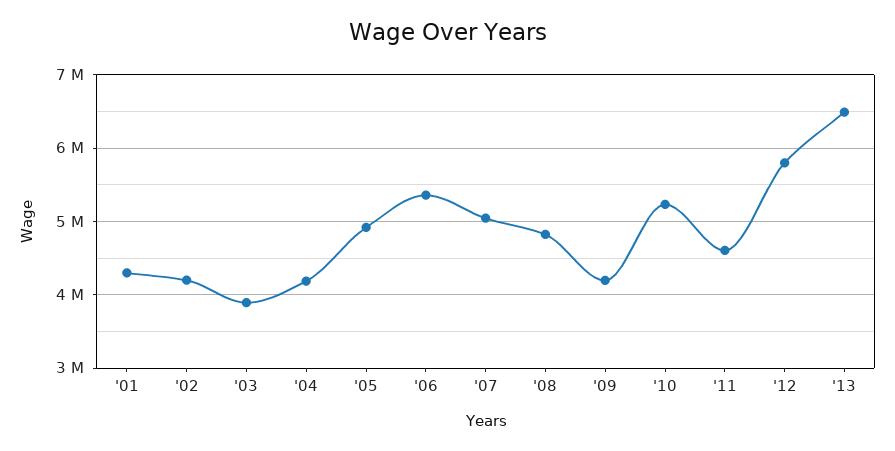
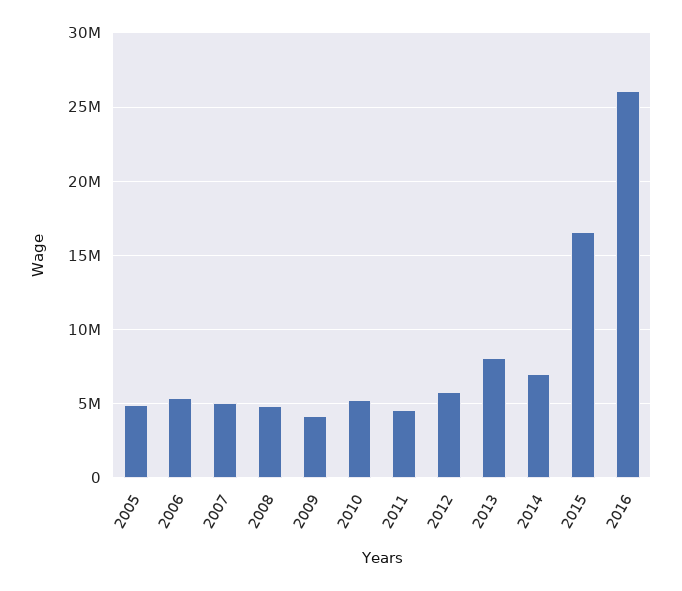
'01: 4300000 -> none
'02: 4200000 -> none
'03: 3900000 -> none
'04: 4200000 -> none
'13: 6500000 -> 8000000
2014: none -> 7000000
2015: none -> 16500000
2016: none -> 26000000

